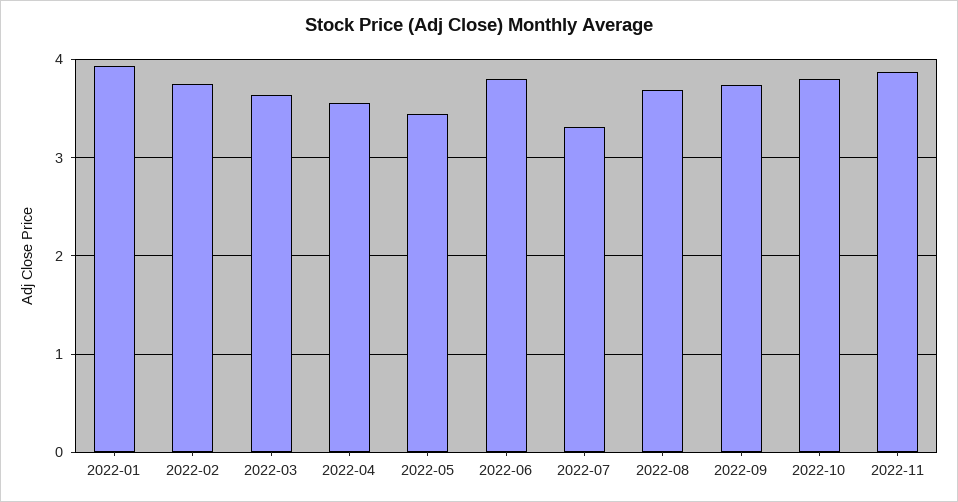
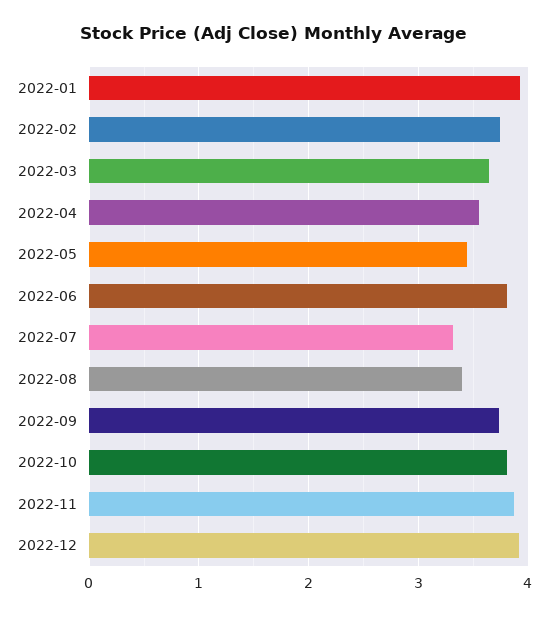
2022-08: 3.7 -> 3.4
2022-12: none -> 3.9

